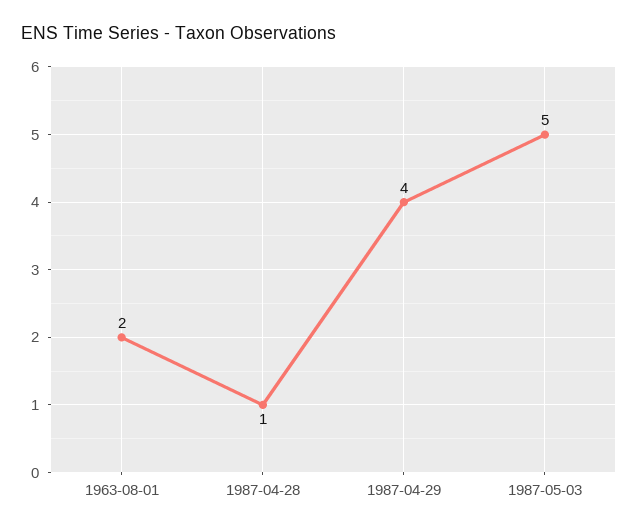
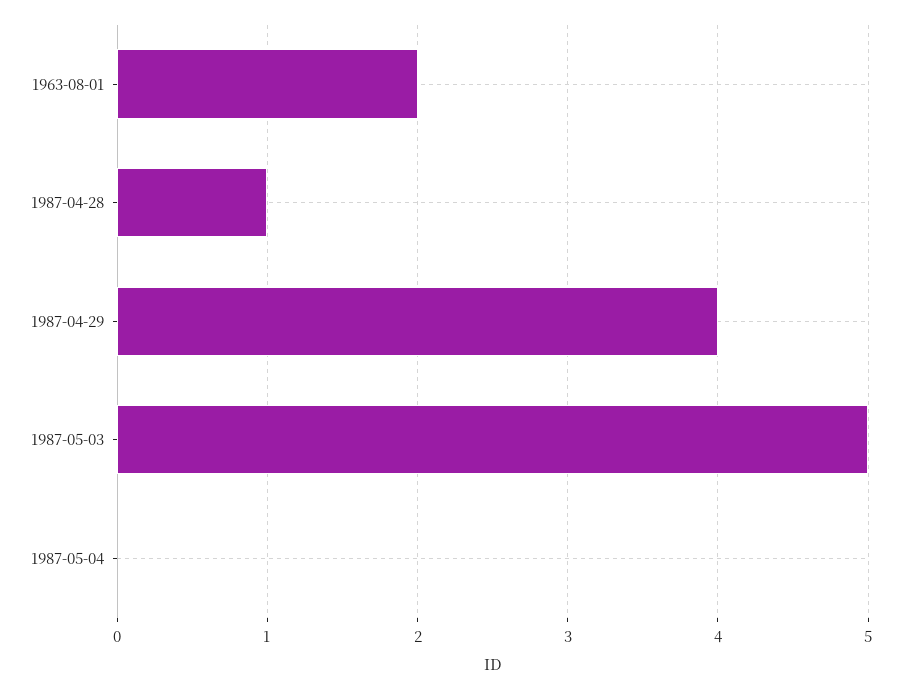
1987-05-04: none -> 0

